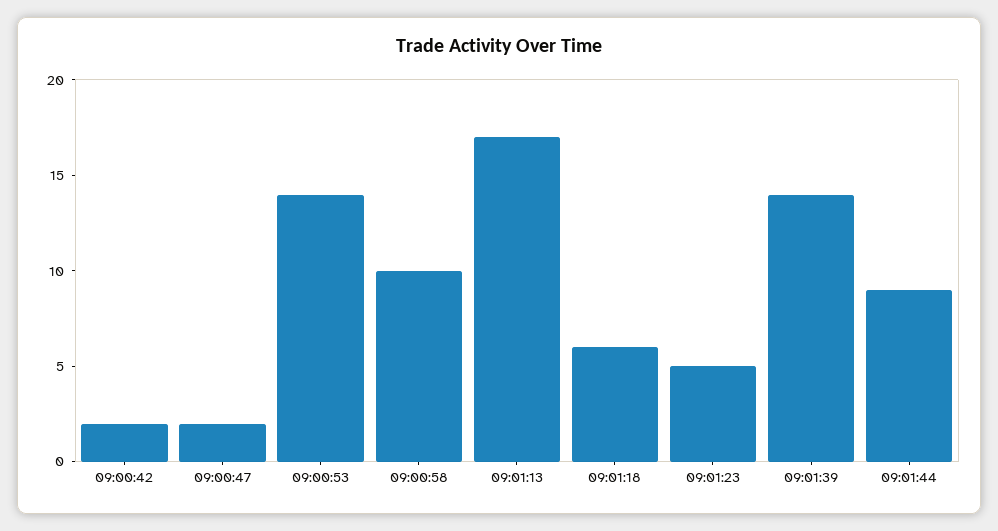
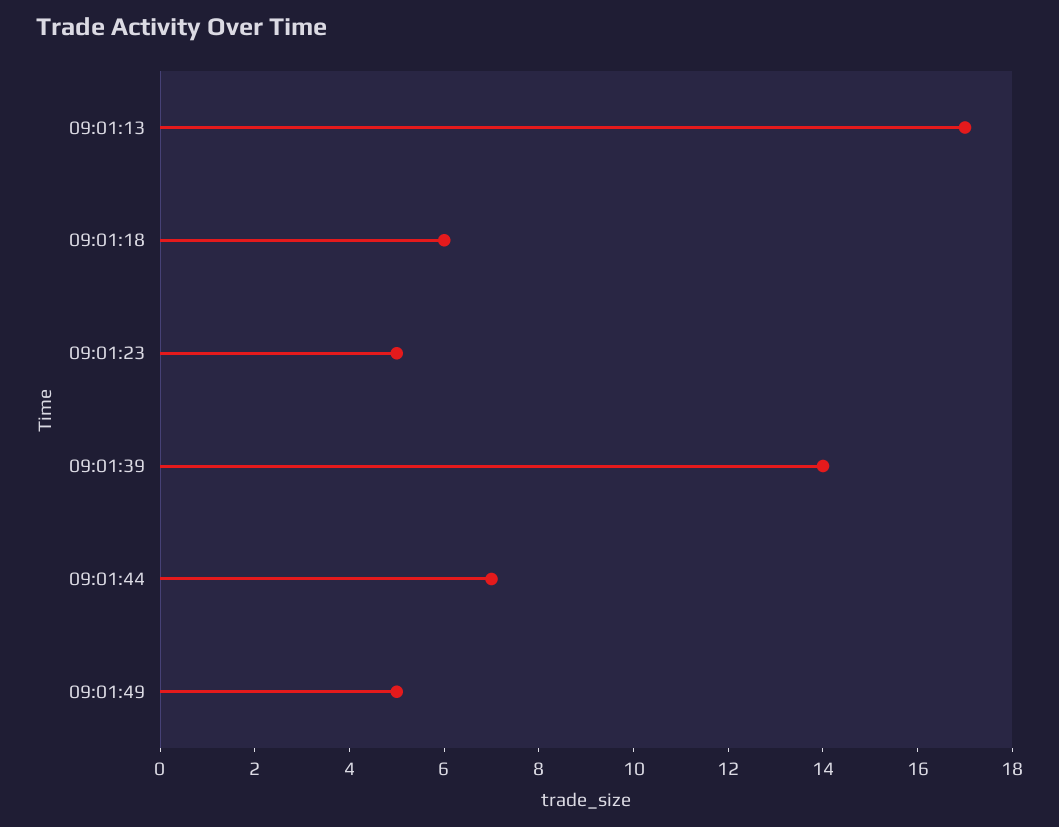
09:00:42: 2 -> none
09:00:47: 2 -> none
09:00:53: 14 -> none
09:00:58: 10 -> none
09:01:44: 9 -> 7
09:01:49: none -> 5

